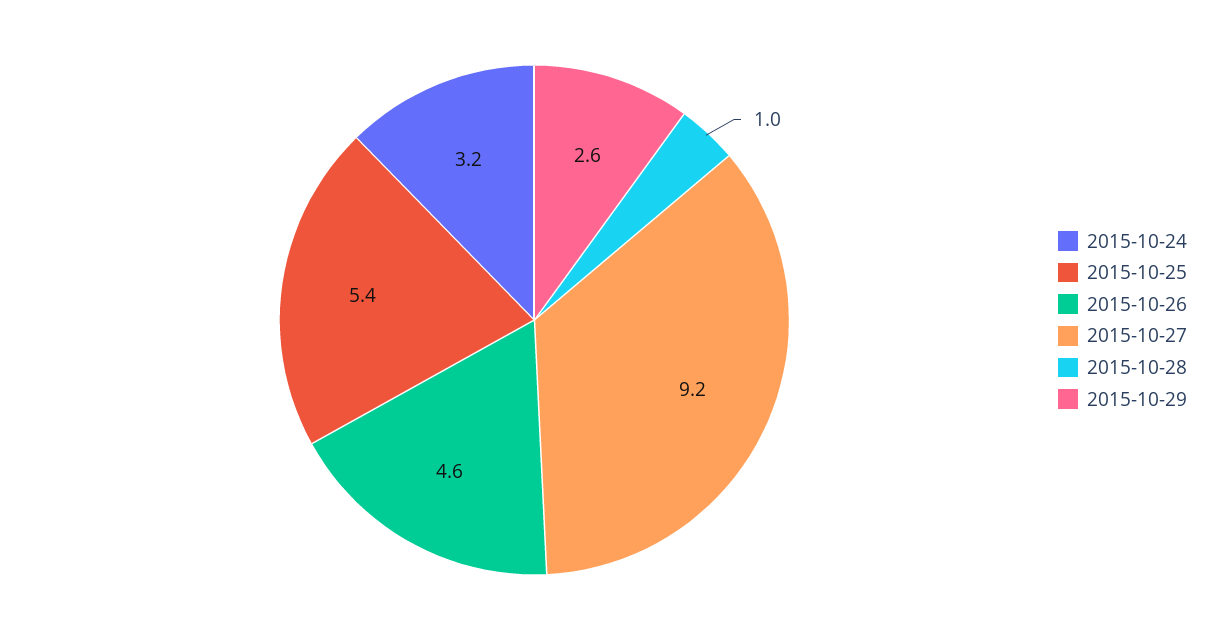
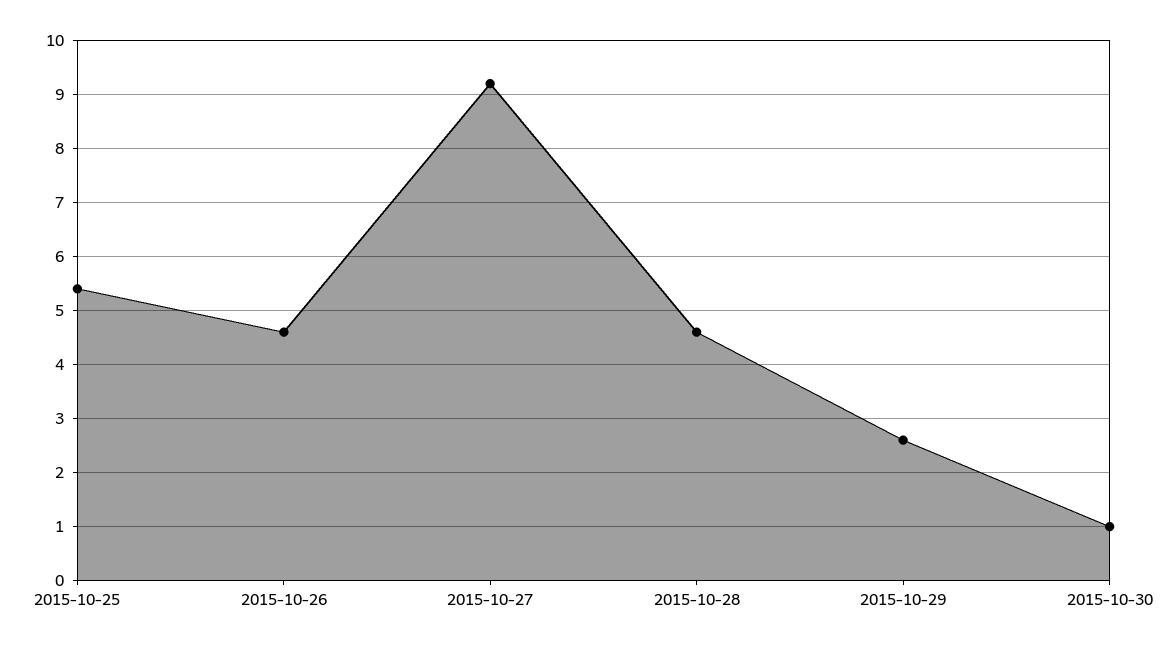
2015-10-24: 3.2 -> none
2015-10-28: 1 -> 4.5
2015-10-30: none -> 1

